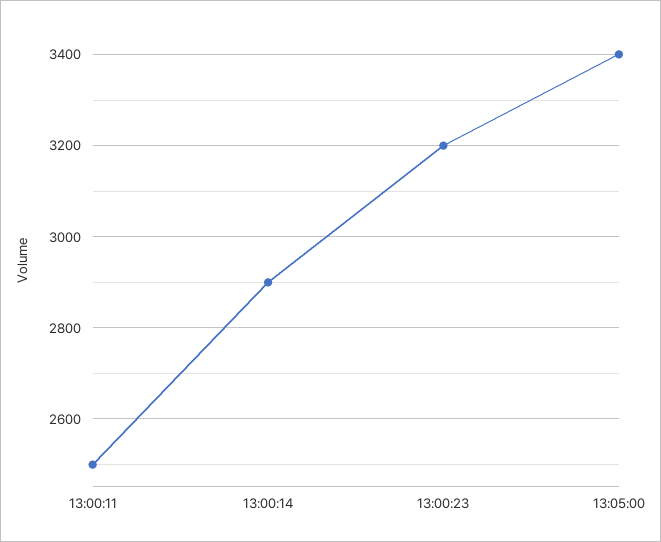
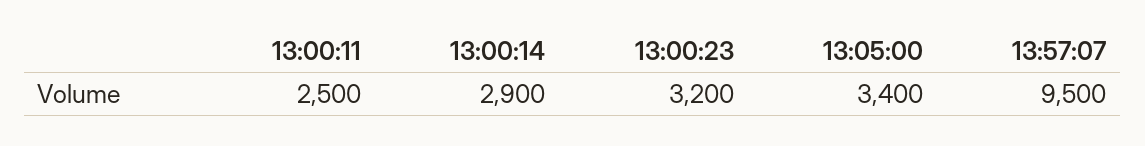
13:57:07: none -> 9500

